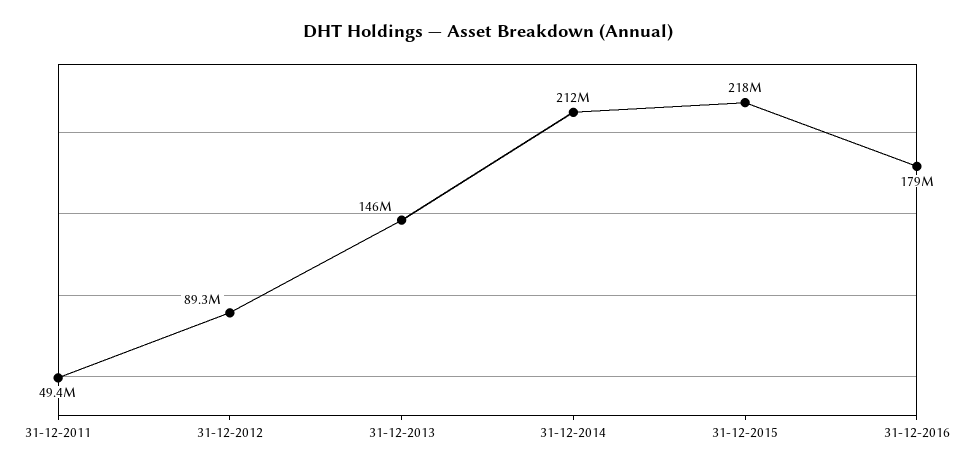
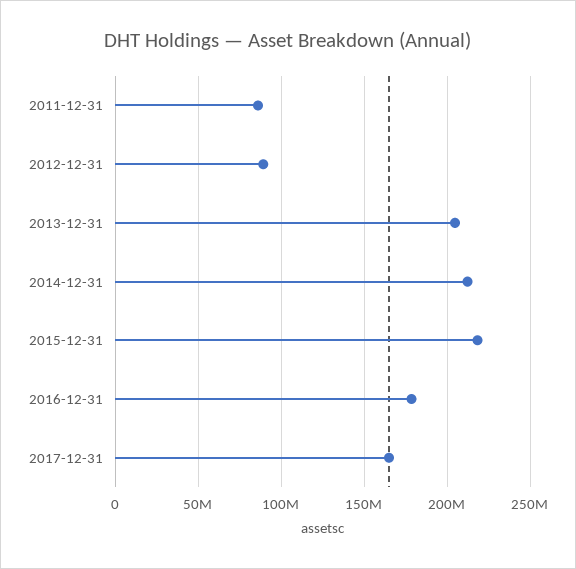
31-12-2011: 49400000 -> 85000000
31-12-2013: 146000000 -> 205000000
2017-12-31: none -> 165000000

